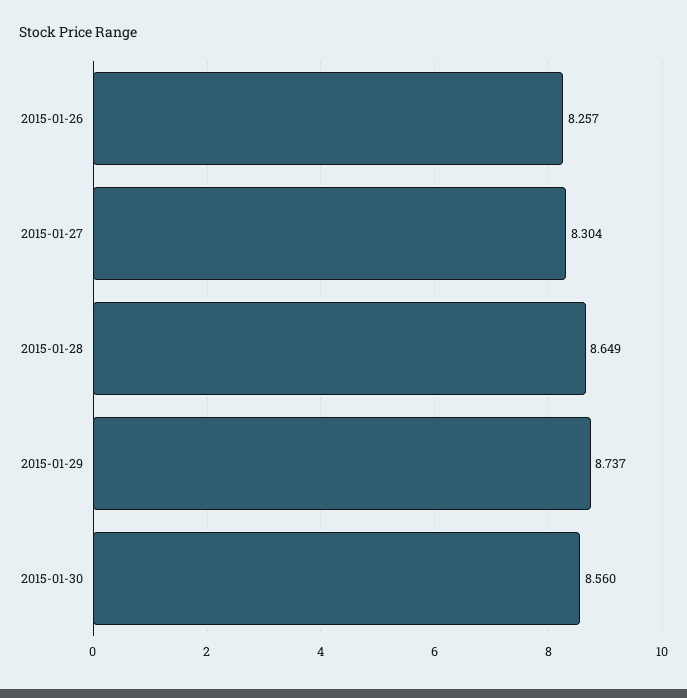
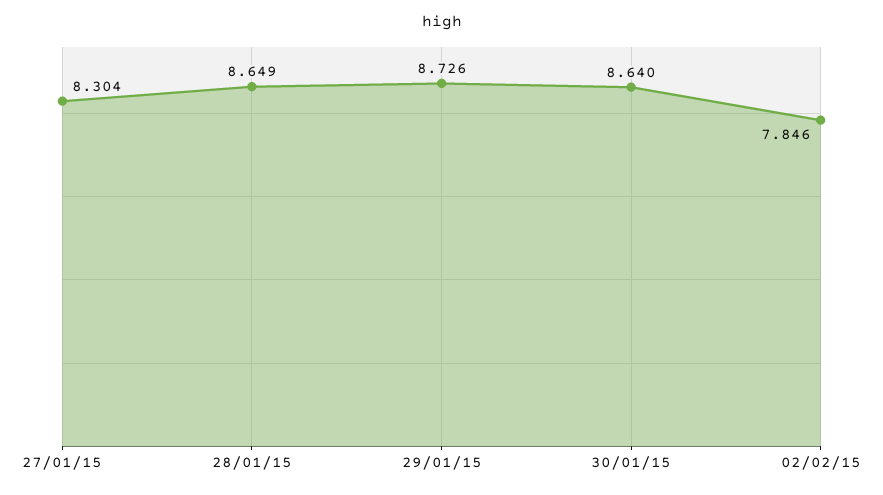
2015-01-26: 8.257 -> none
2015-01-29: 8.737 -> 8.726
2015-01-30: 8.56 -> 8.64
02/02/15: none -> 7.846

